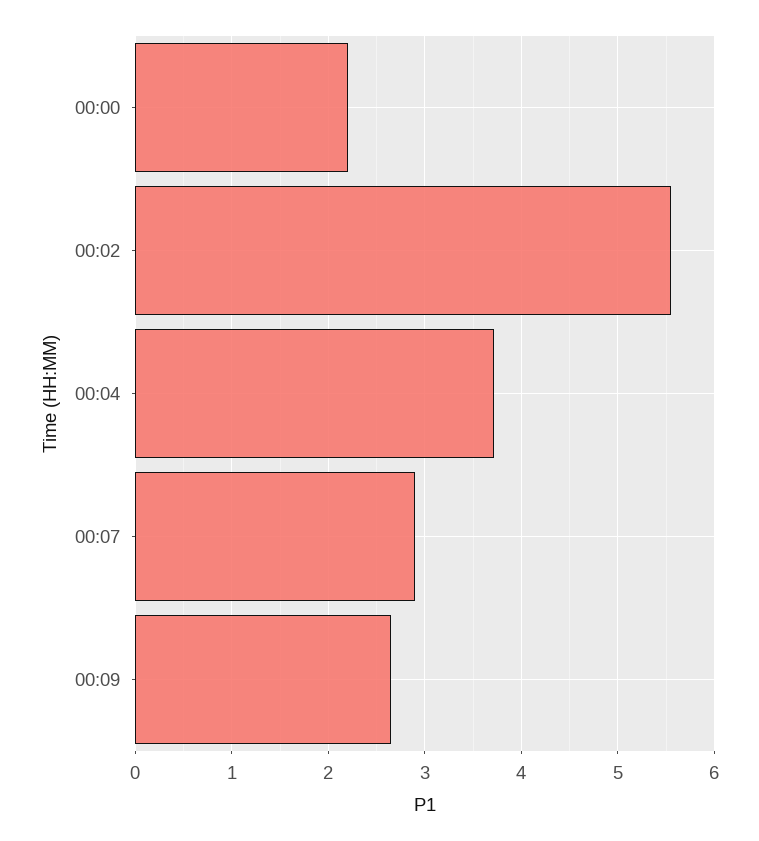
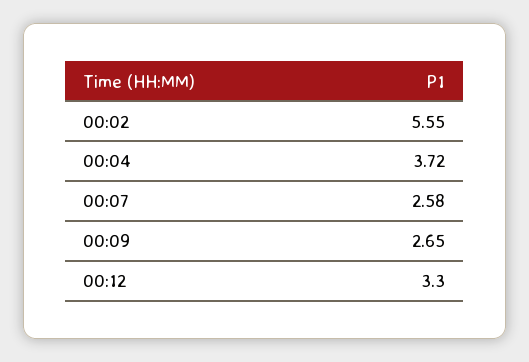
00:00: 2.2 -> none
00:07: 2.9 -> 2.58
00:12: none -> 3.3

